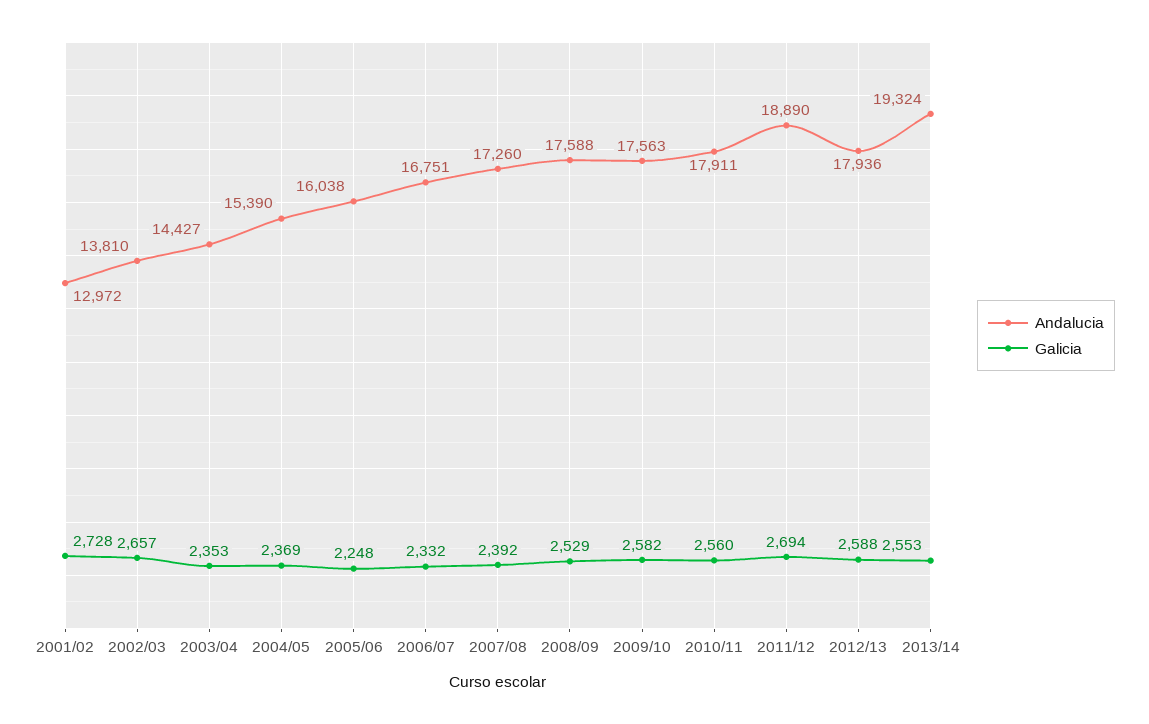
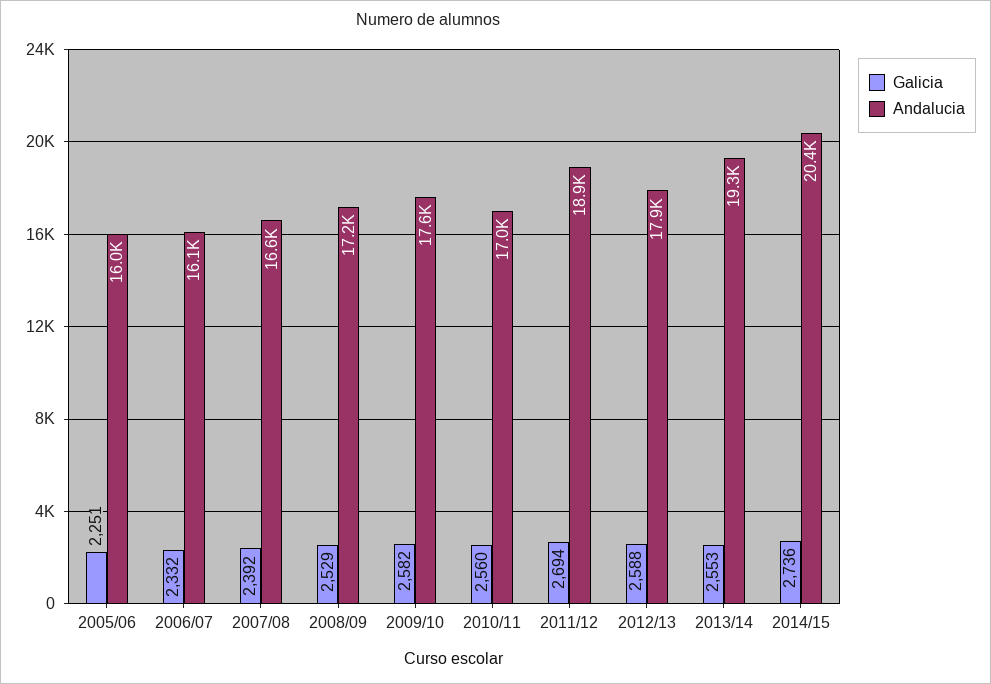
Andalucia, 2001/02: 12972 -> none
Galicia, 2001/02: 2728 -> none
Andalucia, 2002/03: 13810 -> none
Galicia, 2002/03: 2657 -> none
Andalucia, 2003/04: 14427 -> none
Galicia, 2003/04: 2353 -> none
Andalucia, 2004/05: 15390 -> none
Galicia, 2004/05: 2369 -> none
Galicia, 2005/06: 2248 -> 2251
Andalucia, 2006/07: 16751 -> 16100
Andalucia, 2007/08: 17260 -> 16600
Andalucia, 2008/09: 17588 -> 17200
Andalucia, 2010/11: 17911 -> 17000
Galicia, 2014/15: none -> 2736
Andalucia, 2014/15: none -> 20400

